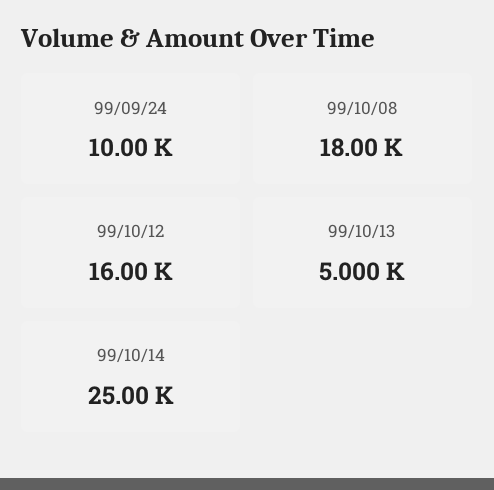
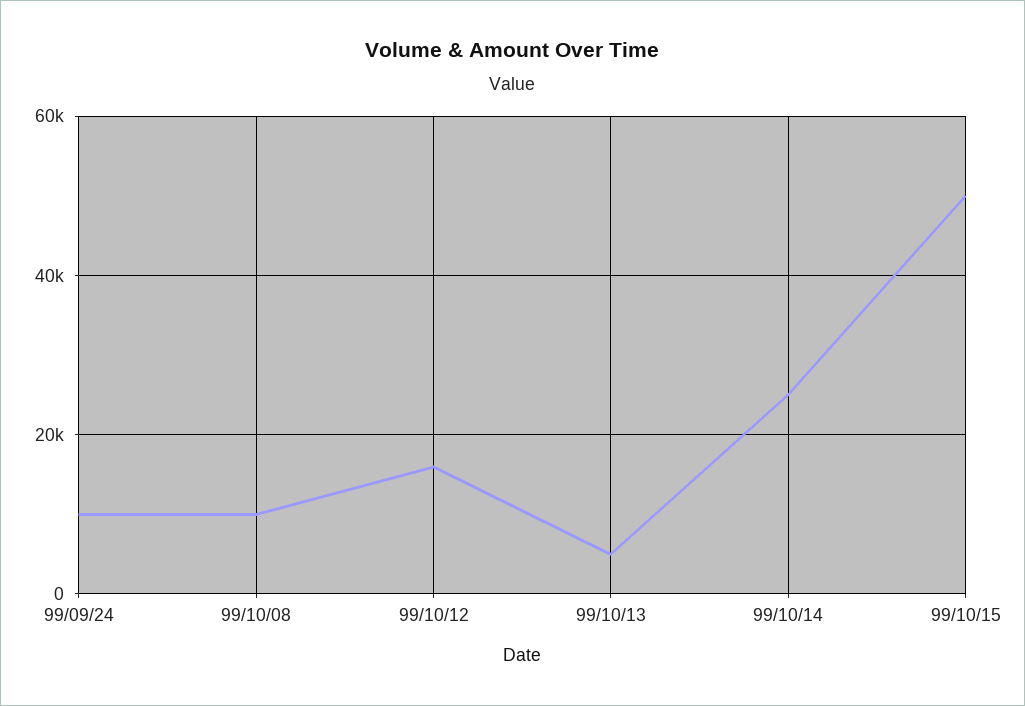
99/10/08: 18000 -> 10000
99/10/15: none -> 50000

